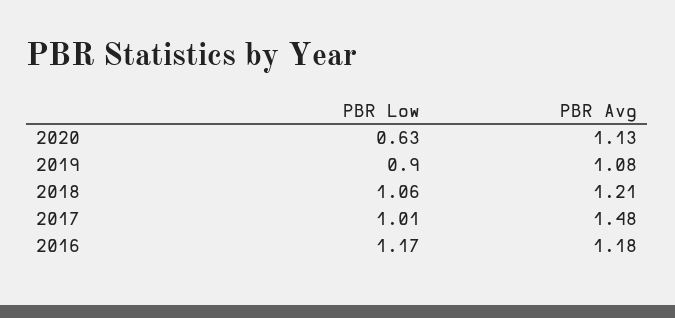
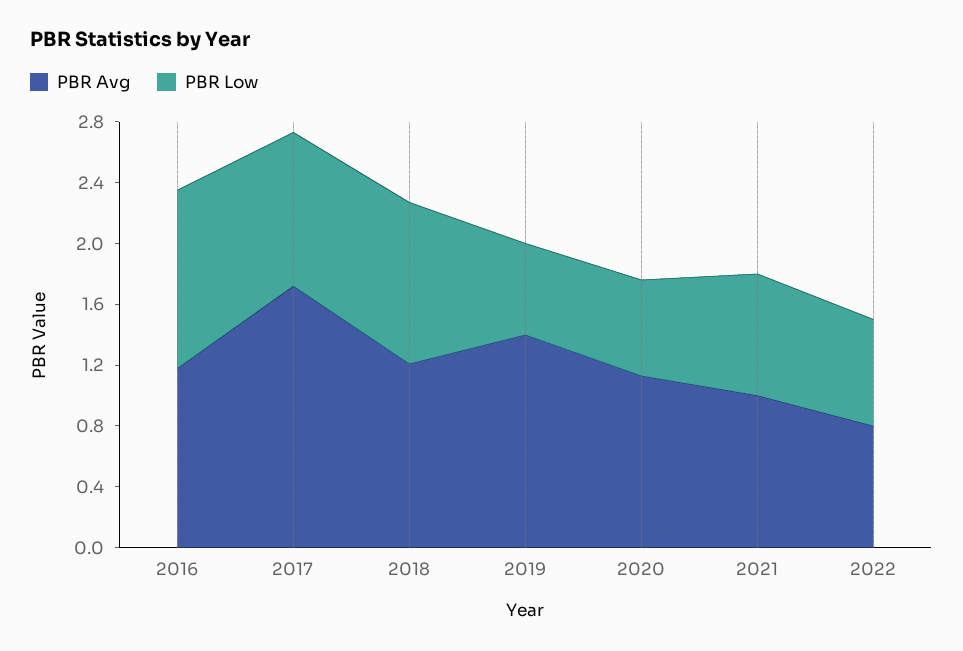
PBR Low, 2019: 0.9 -> 0.6
PBR Avg, 2019: 1.08 -> 1.4
PBR Avg, 2017: 1.48 -> 1.7
PBR Avg, 2021: none -> 1
PBR Low, 2021: none -> 0.8
PBR Avg, 2022: none -> 0.8
PBR Low, 2022: none -> 0.7

